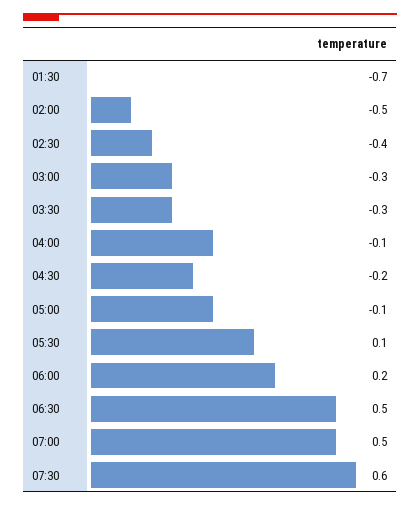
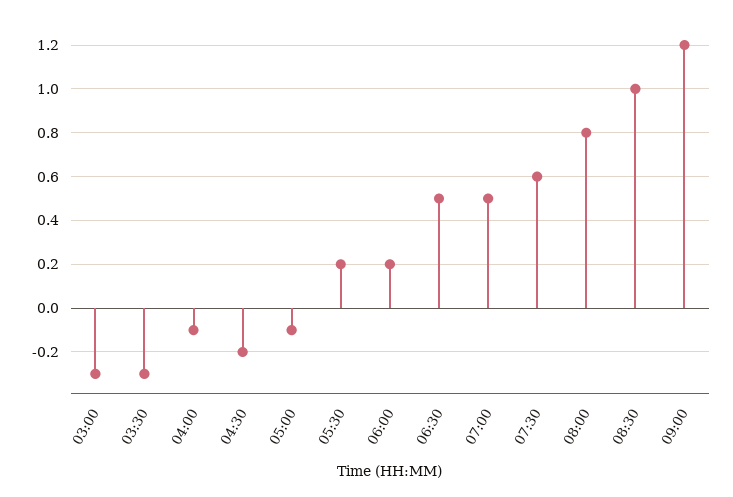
01:30: -0.7 -> none
02:00: -0.5 -> none
02:30: -0.4 -> none
05:30: 0.1 -> 0.2
08:00: none -> 0.8
08:30: none -> 1
09:00: none -> 1.2

